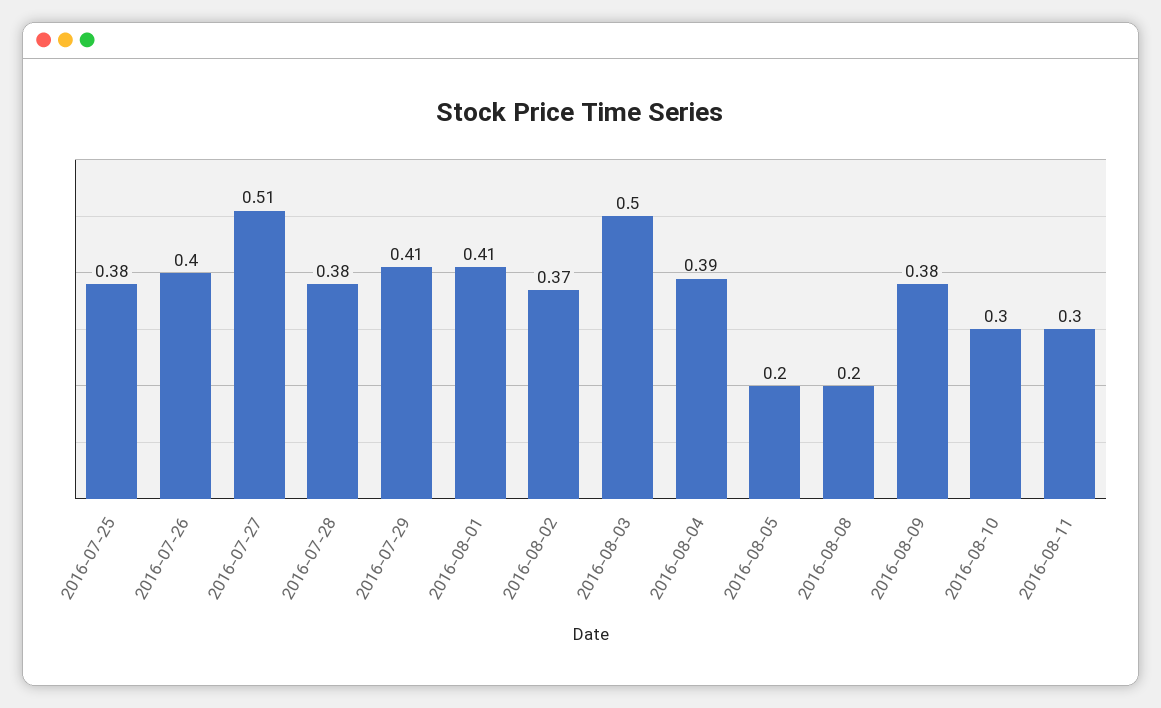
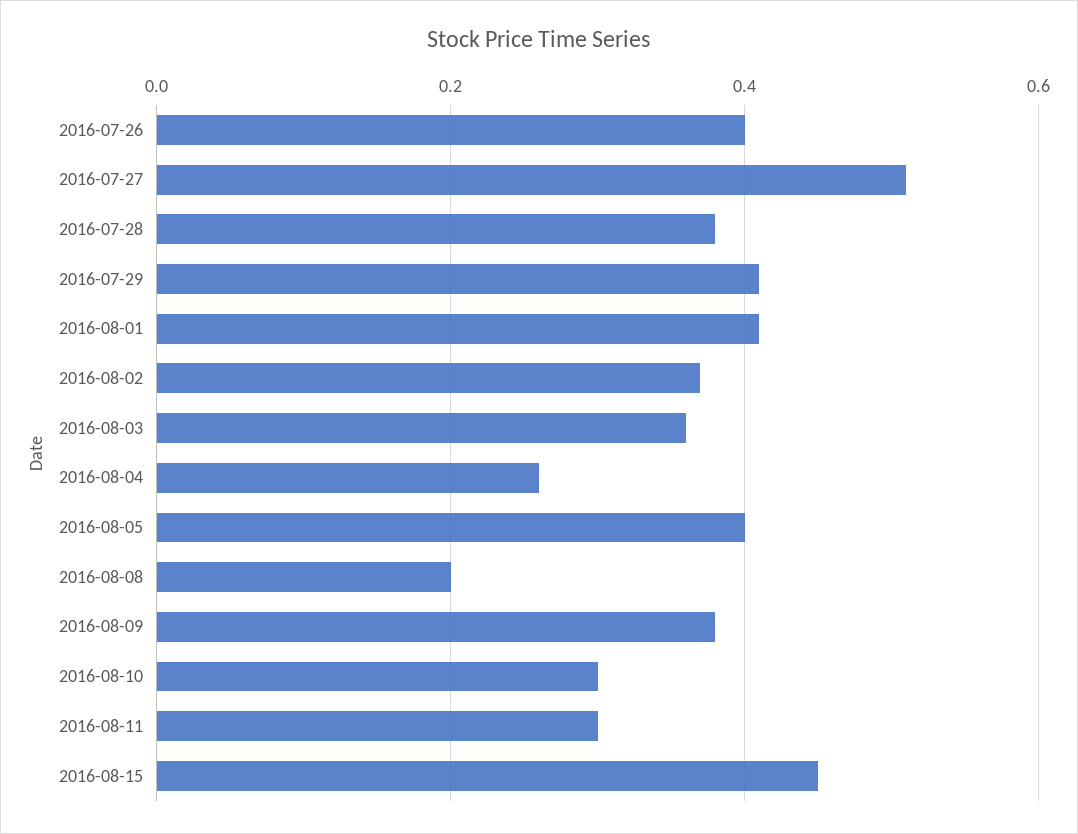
2016-07-25: 0.38 -> none
2016-08-03: 0.5 -> 0.35
2016-08-04: 0.39 -> 0.25
2016-08-05: 0.2 -> 0.4
2016-08-15: none -> 0.45

